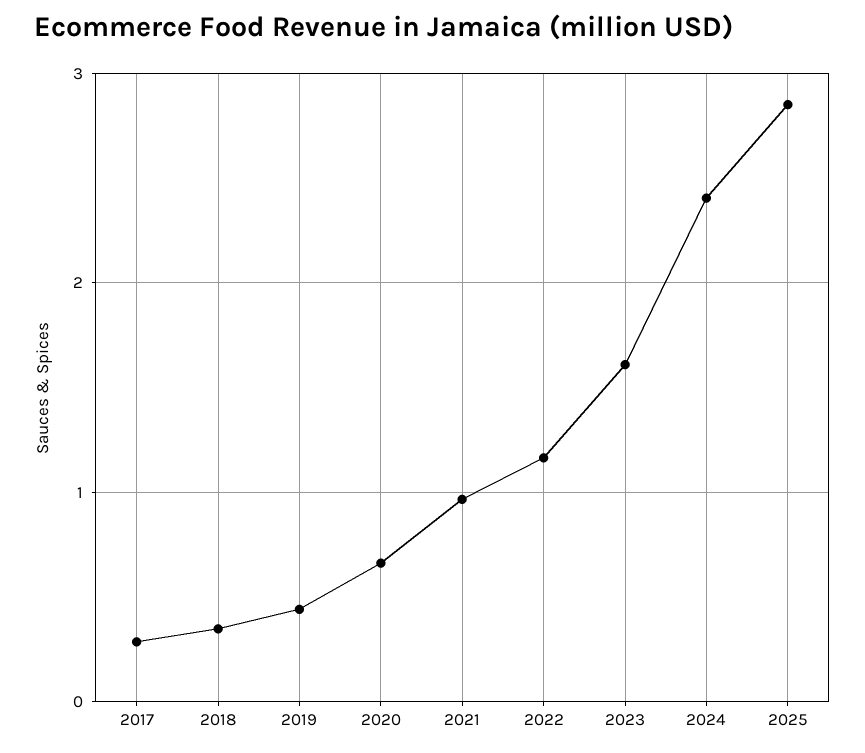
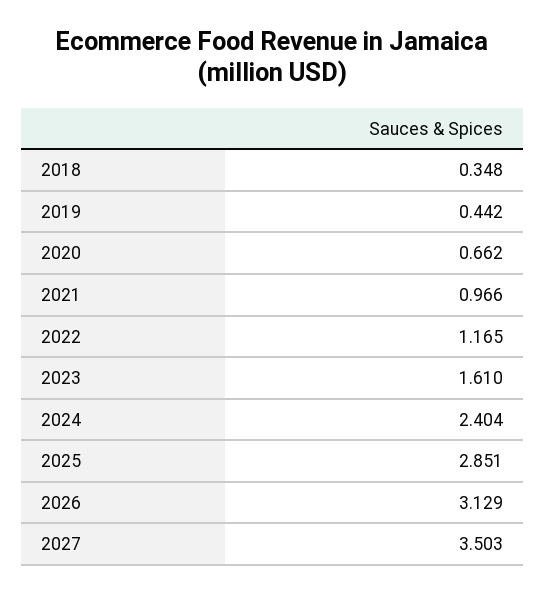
2017: 0.3 -> none
2026: none -> 3.129
2027: none -> 3.503

